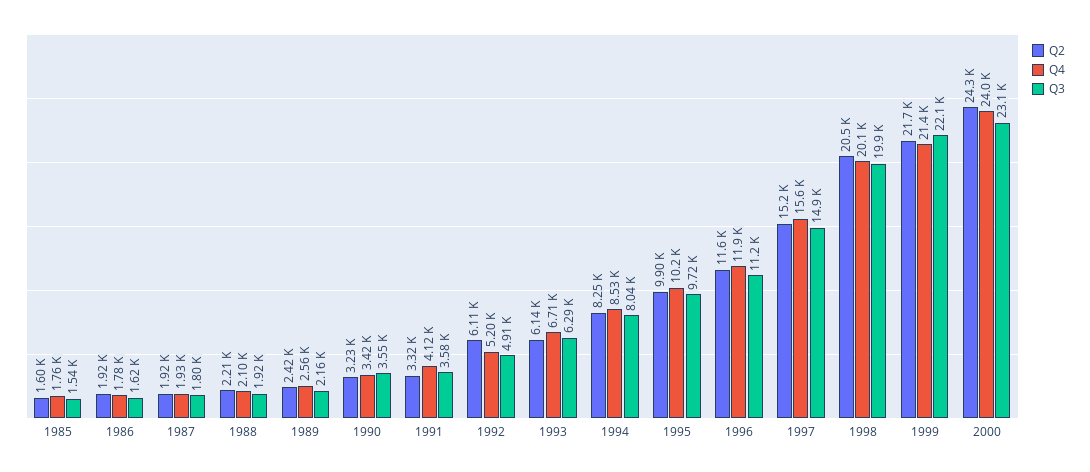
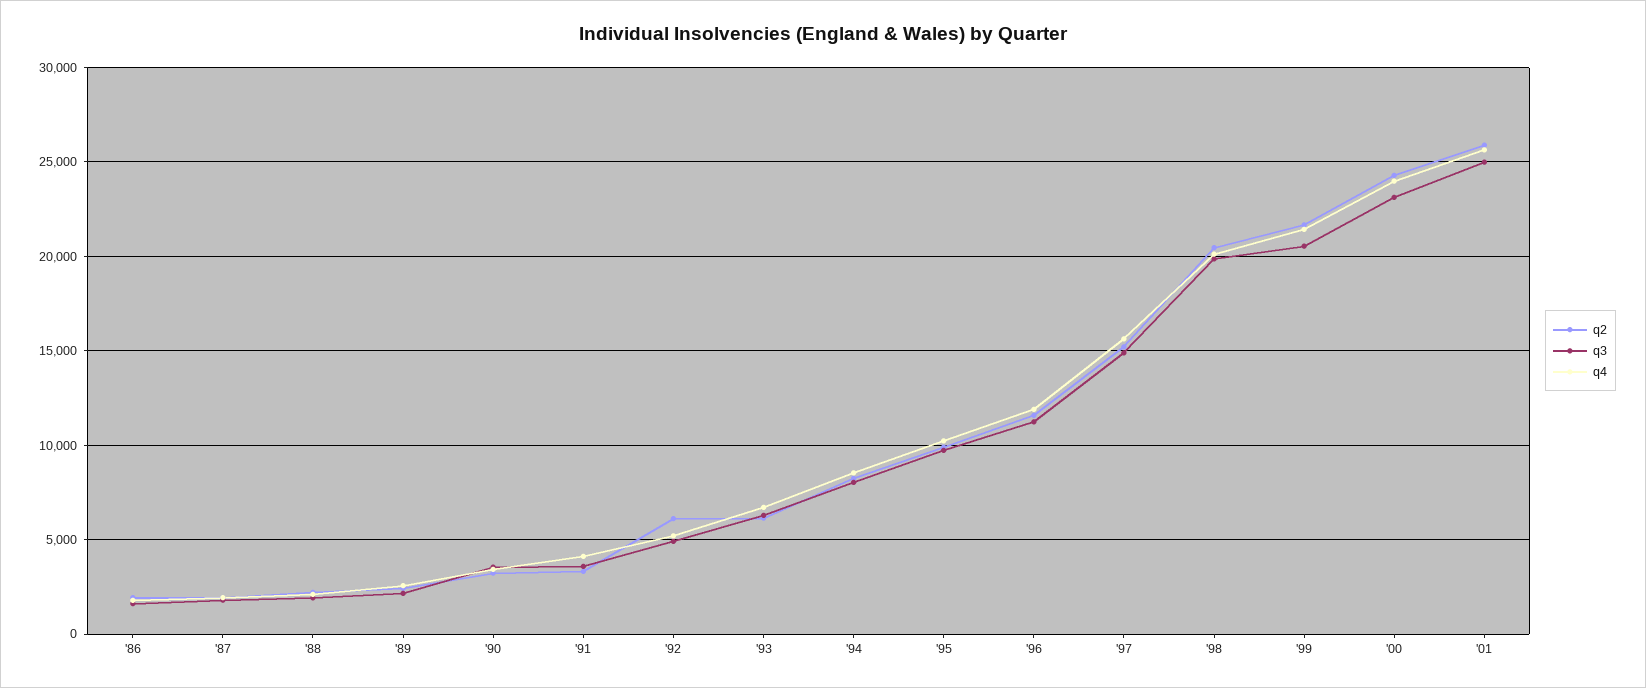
Q2, 1985: 1600 -> none
Q4, 1985: 1760 -> none
Q3, 1985: 1540 -> none
Q3, 1999: 22100 -> 20500
Q2, '01: none -> 26000
Q3, '01: none -> 25000
Q4, '01: none -> 25500

